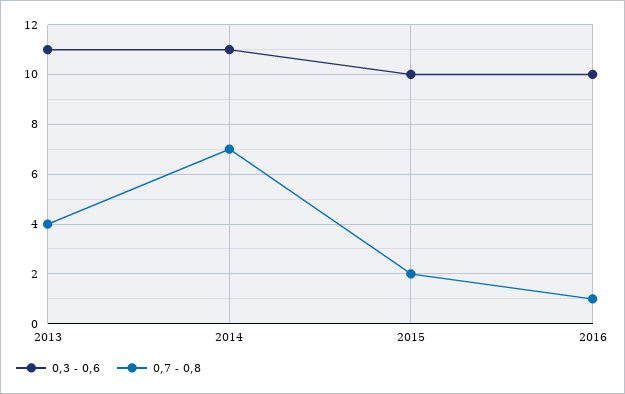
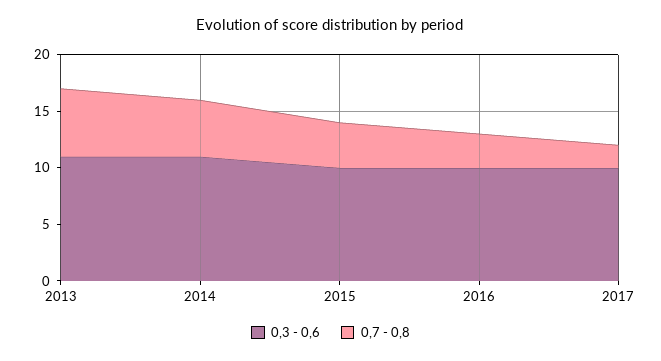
0,7 - 0,8, 2013: 4 -> 6
0,7 - 0,8, 2014: 7 -> 5
0,7 - 0,8, 2015: 2 -> 4
0,7 - 0,8, 2016: 1 -> 3
0,3 - 0,6, 2017: none -> 10
0,7 - 0,8, 2017: none -> 2

